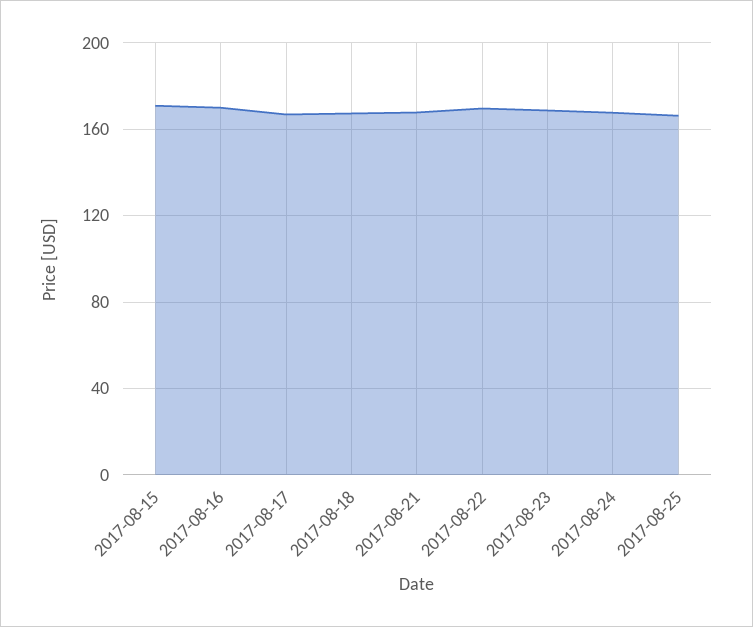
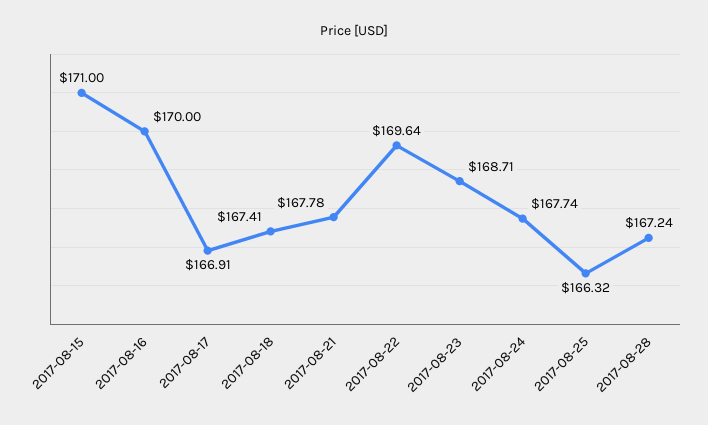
2017-08-28: none -> 167.24

